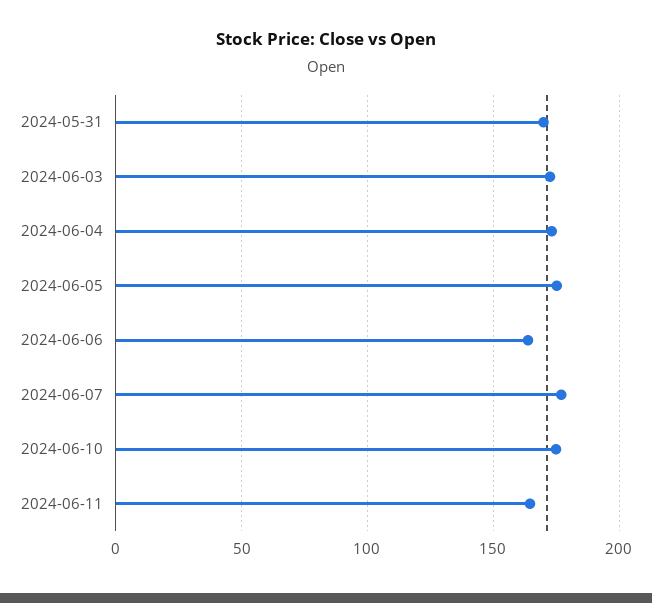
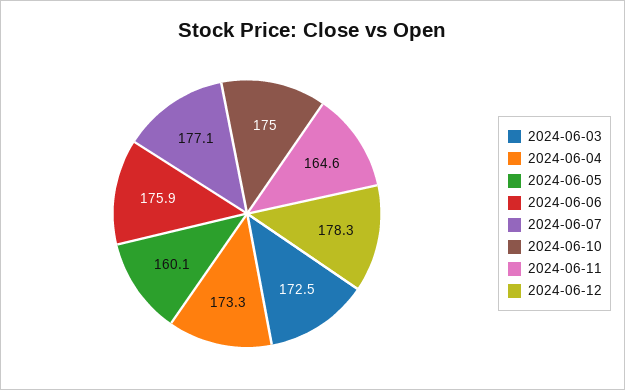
2024-05-31: 170 -> none
2024-06-05: 175 -> 160.1
2024-06-06: 165 -> 175.9
2024-06-12: none -> 178.3

